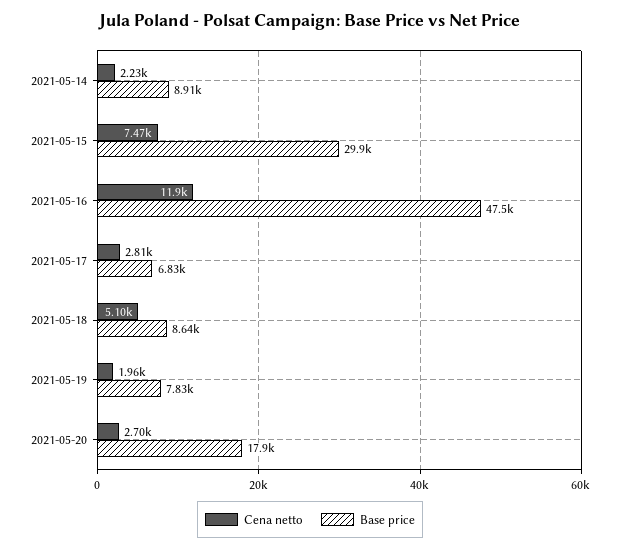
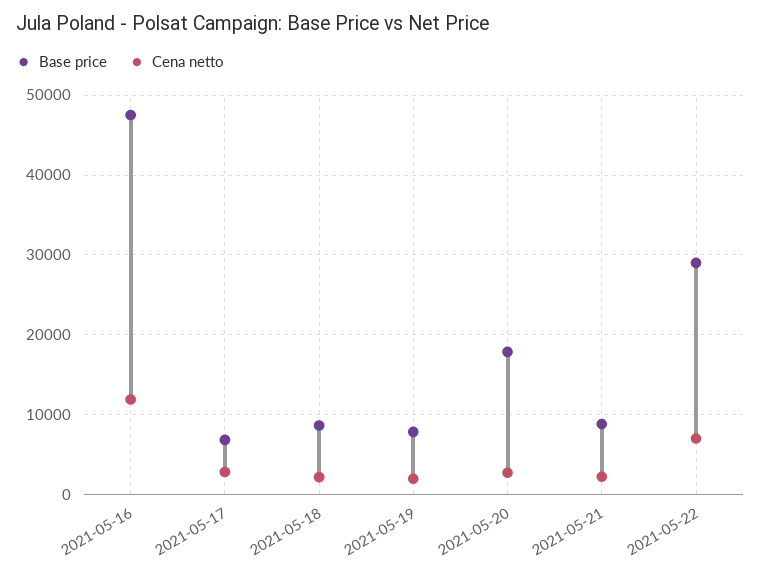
Cena netto, 2021-05-14: 2230 -> none
Base price, 2021-05-14: 8910 -> none
Cena netto, 2021-05-15: 7470 -> none
Base price, 2021-05-15: 29900 -> none
Cena netto, 2021-05-18: 5100 -> 2000
Base price, 2021-05-21: none -> 9000
Cena netto, 2021-05-21: none -> 2000
Base price, 2021-05-22: none -> 29000
Cena netto, 2021-05-22: none -> 7000

